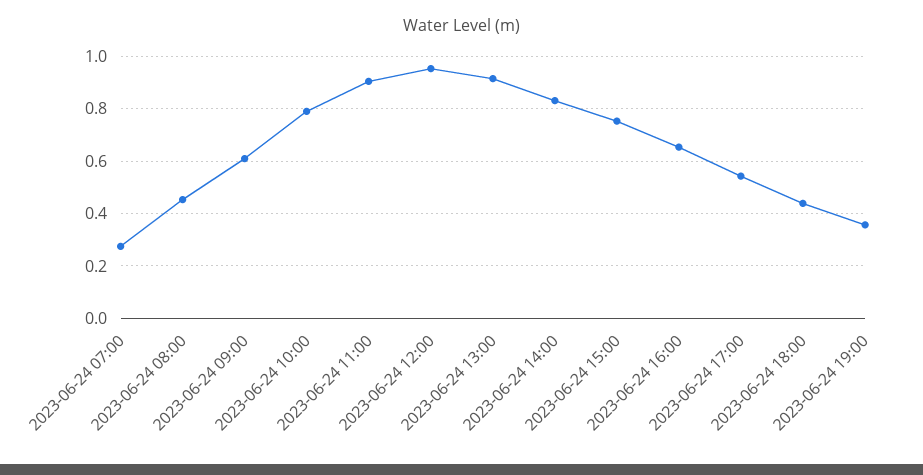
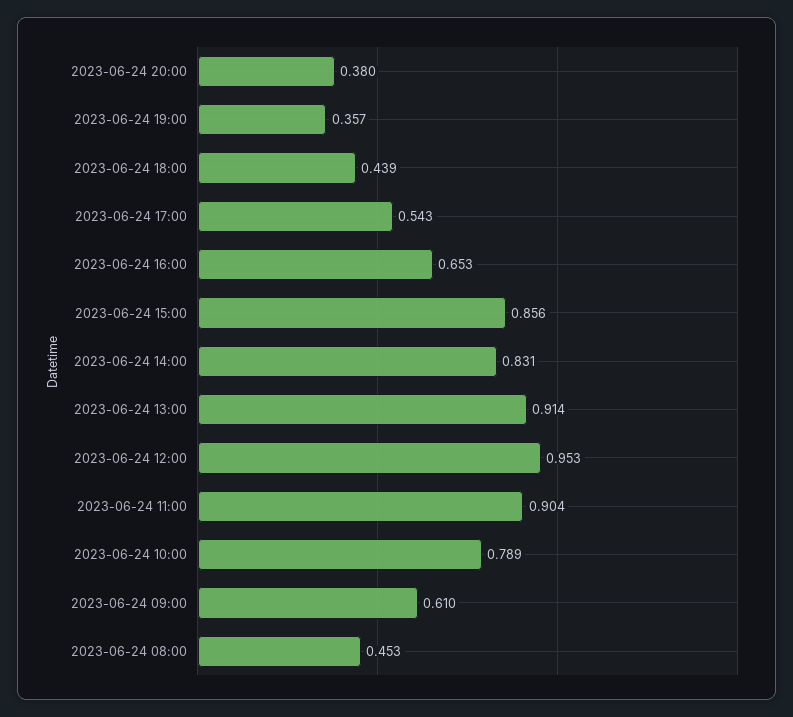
2023-06-24 07:00: 0.275 -> none
2023-06-24 15:00: 0.75 -> 0.856
2023-06-24 20:00: none -> 0.38

